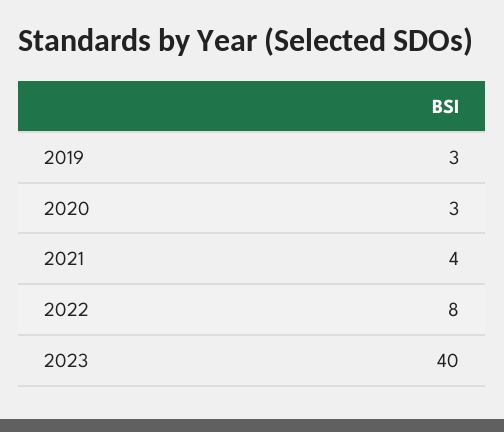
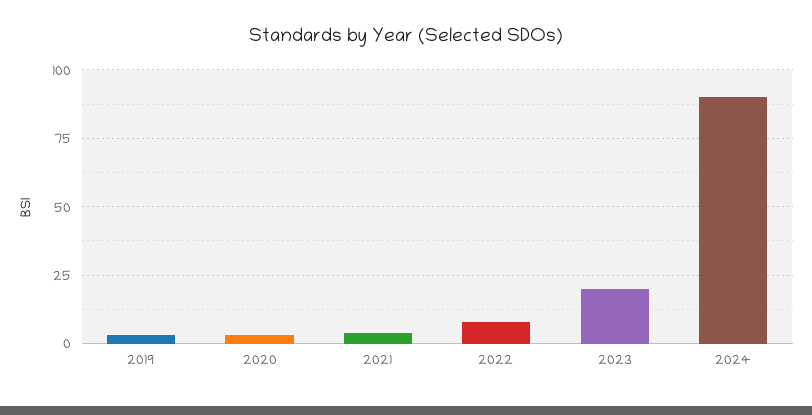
2023: 40 -> 20
2024: none -> 90

